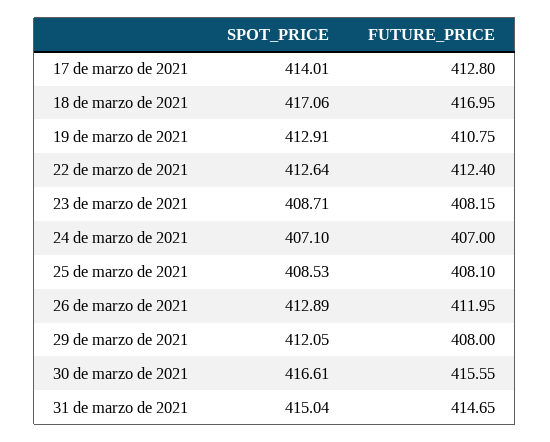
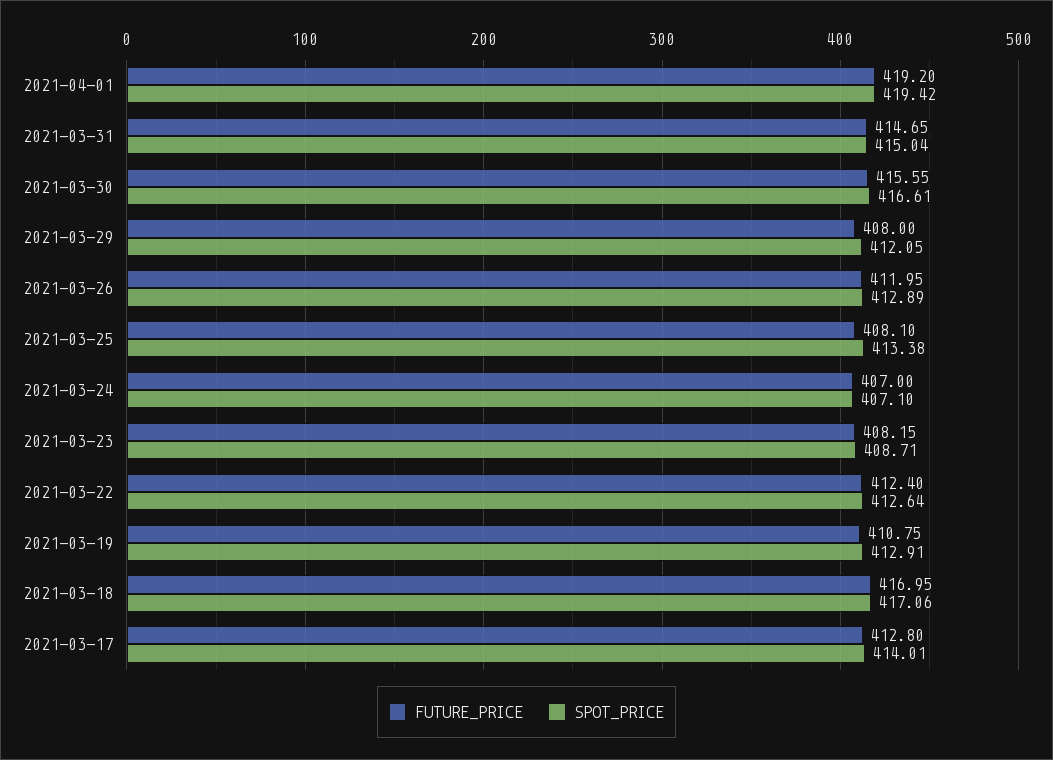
SPOT_PRICE, 25 de marzo de 2021: 408.53 -> 413.38
FUTURE_PRICE, 2021-04-01: none -> 419.2
SPOT_PRICE, 2021-04-01: none -> 419.42

